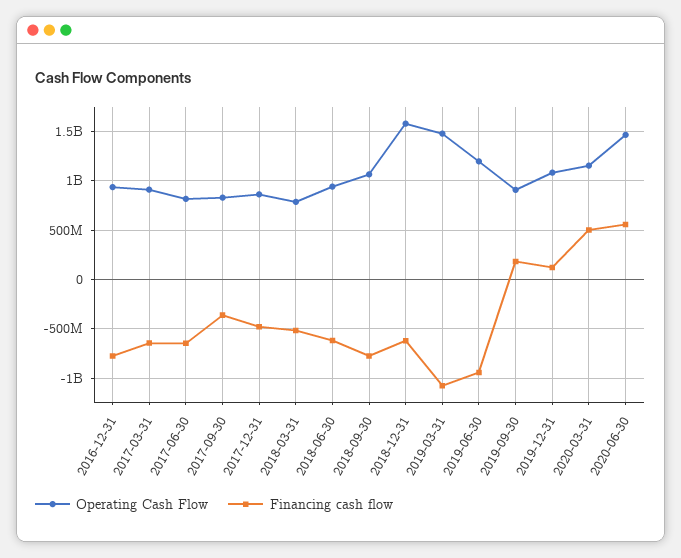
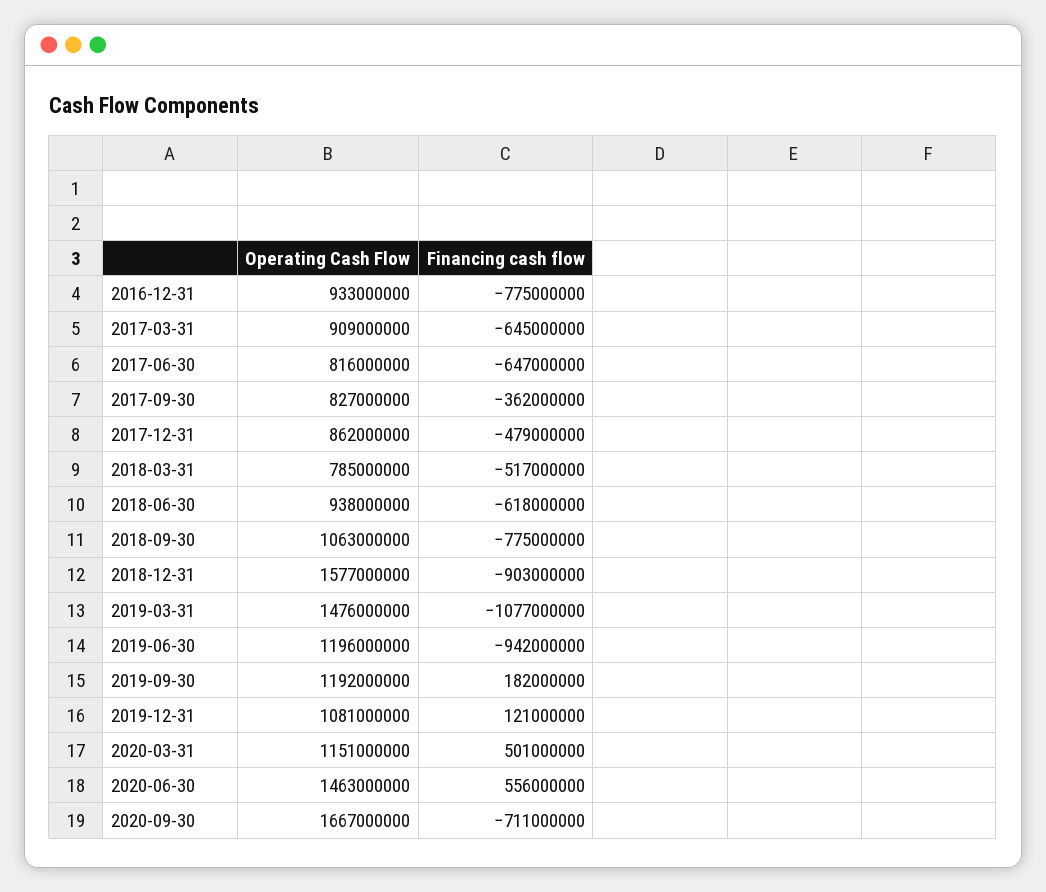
Financing cash flow, 2018-12-31: -600000000 -> -903000000
Operating Cash Flow, 2019-09-30: 900000000 -> 1192000000
Operating Cash Flow, 2020-09-30: none -> 1667000000
Financing cash flow, 2020-09-30: none -> -711000000

